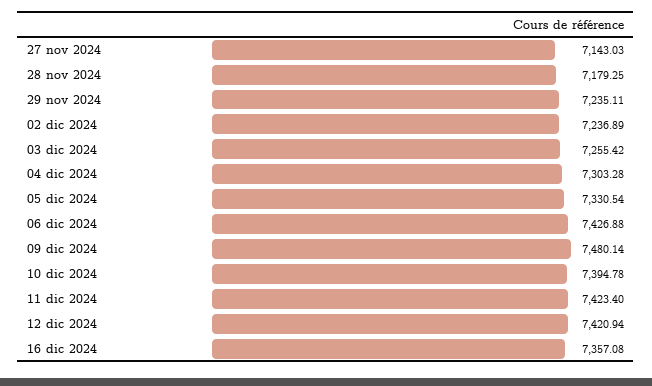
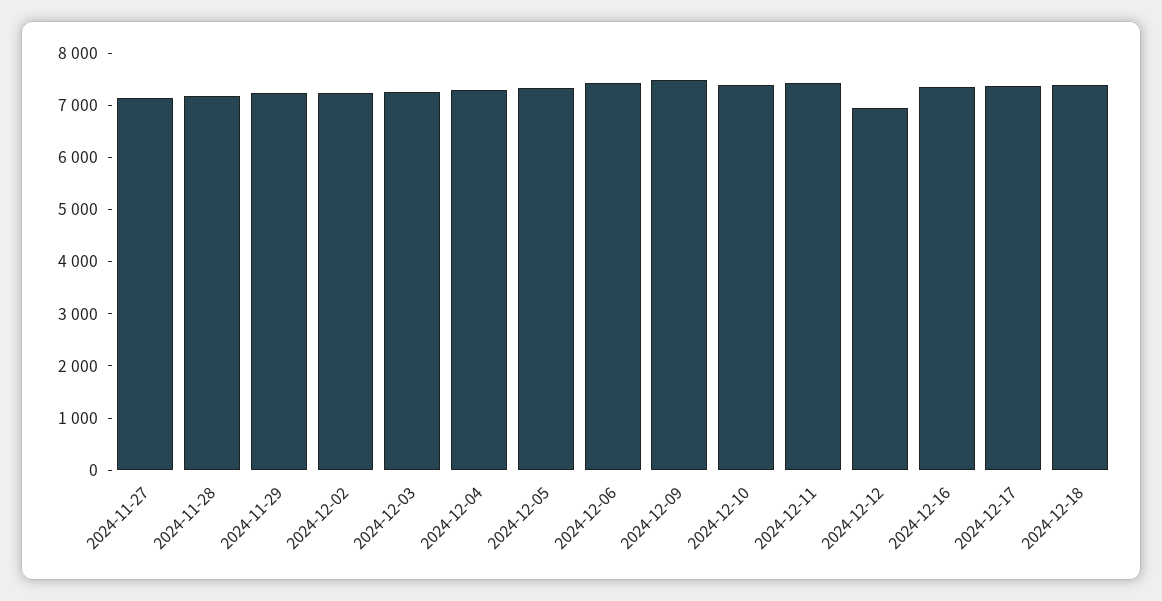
12 dic 2024: 7420.94 -> 7000
2024-12-17: none -> 7400
2024-12-18: none -> 7400

